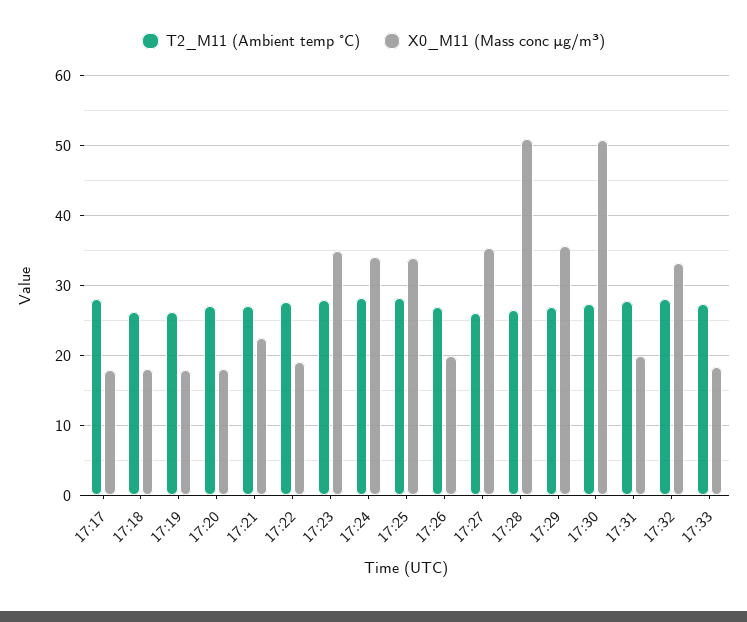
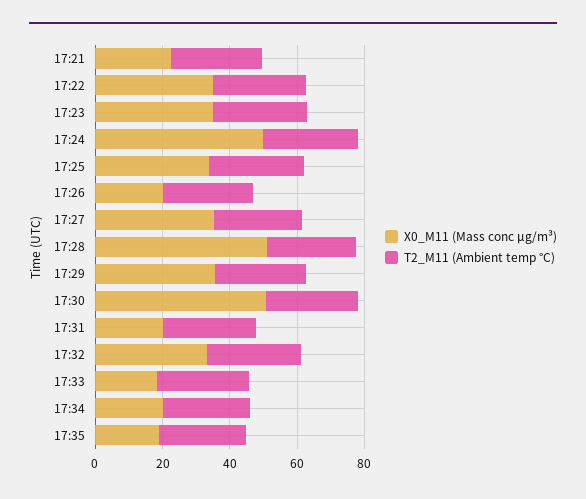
T2_M11 (Ambient temp °C), 17:17: 28 -> none
X0_M11 (Mass conc μg/m³), 17:17: 18 -> none
T2_M11 (Ambient temp °C), 17:18: 26 -> none
X0_M11 (Mass conc μg/m³), 17:18: 18 -> none
T2_M11 (Ambient temp °C), 17:19: 26 -> none
X0_M11 (Mass conc μg/m³), 17:19: 18 -> none
T2_M11 (Ambient temp °C), 17:20: 27 -> none
X0_M11 (Mass conc μg/m³), 17:20: 18 -> none
X0_M11 (Mass conc μg/m³), 17:22: 19 -> 35
X0_M11 (Mass conc μg/m³), 17:24: 34 -> 50
X0_M11 (Mass conc μg/m³), 17:34: none -> 20
T2_M11 (Ambient temp °C), 17:34: none -> 25
X0_M11 (Mass conc μg/m³), 17:35: none -> 20
T2_M11 (Ambient temp °C), 17:35: none -> 25

